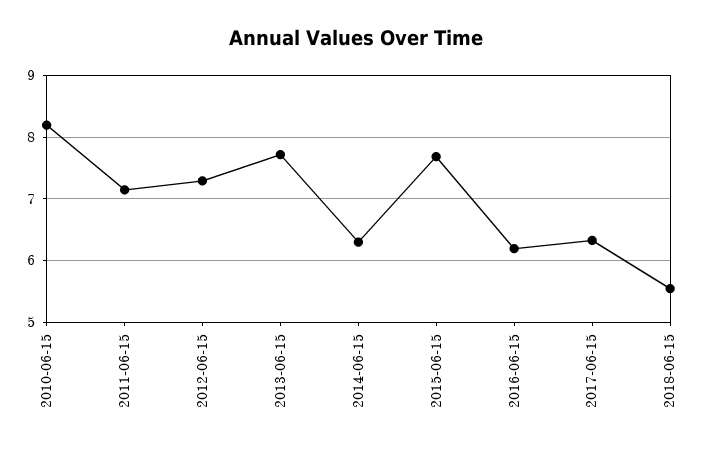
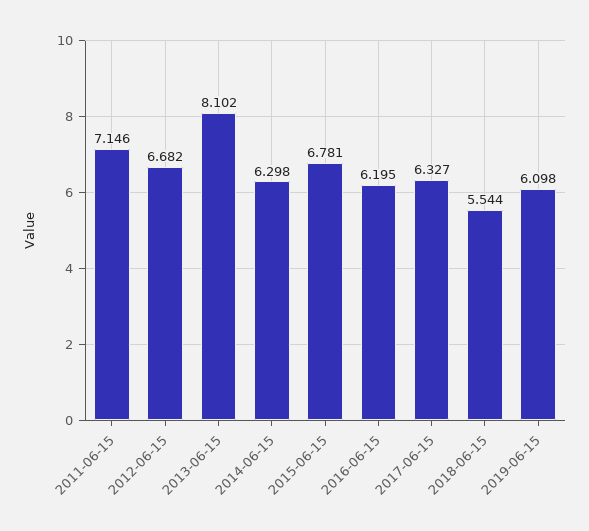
2010-06-15: 8.2 -> none
2012-06-15: 7.3 -> 6.682
2013-06-15: 7.7 -> 8.102
2015-06-15: 7.7 -> 6.781
2019-06-15: none -> 6.098

